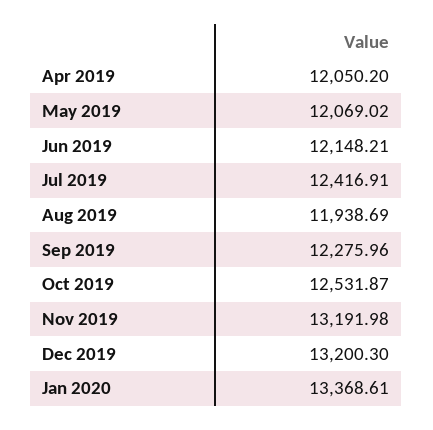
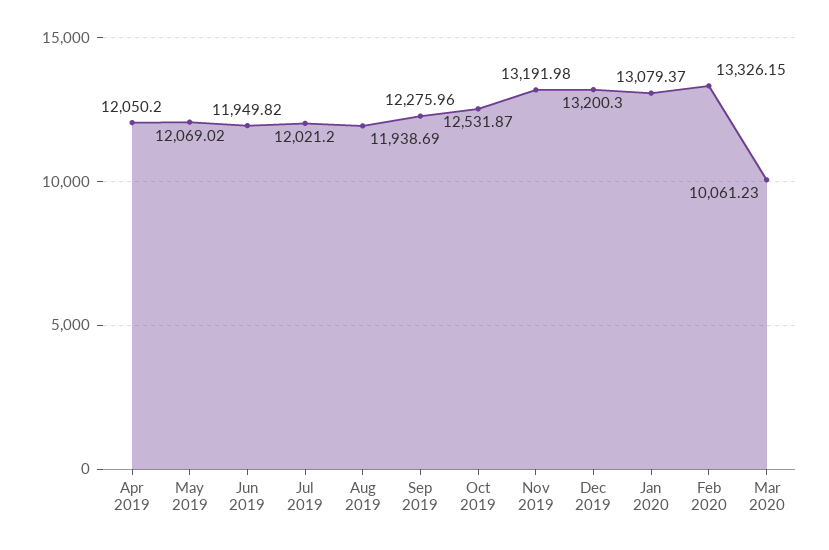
Jun 2019: 12148.21 -> 11949.82
Jul 2019: 12416.91 -> 12021.2
Jan 2020: 13368.61 -> 13079.37
Feb 2020: none -> 13326.15
Mar 2020: none -> 10061.23

